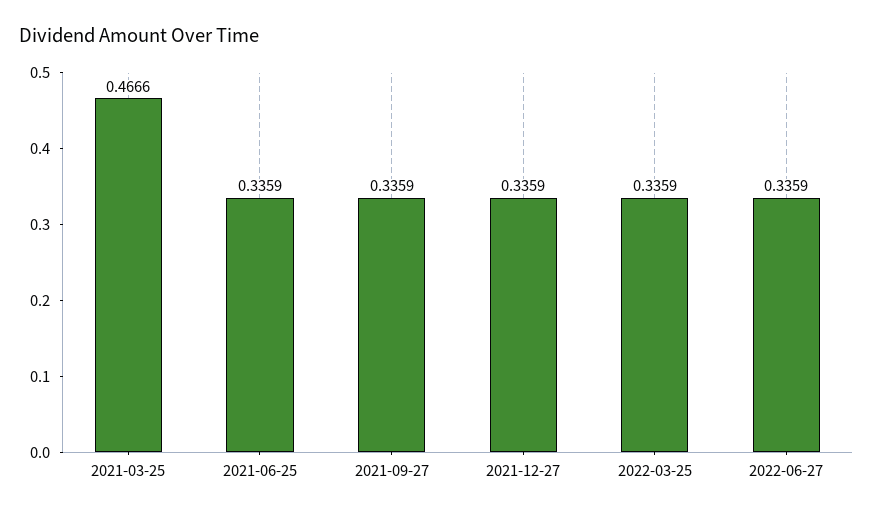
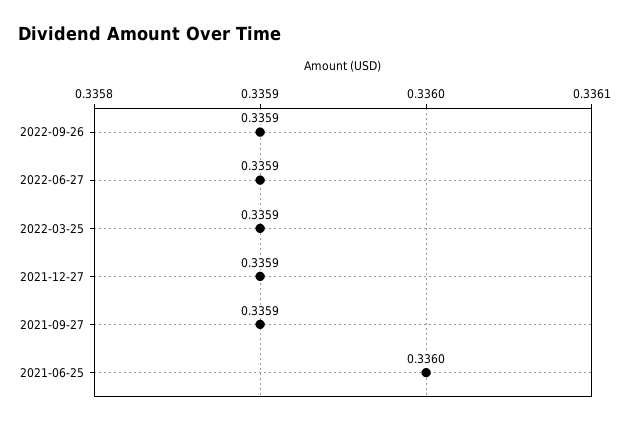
2021-03-25: 0.4666 -> none
2021-06-25: 0.3359 -> 0.336
2022-09-26: none -> 0.3359

